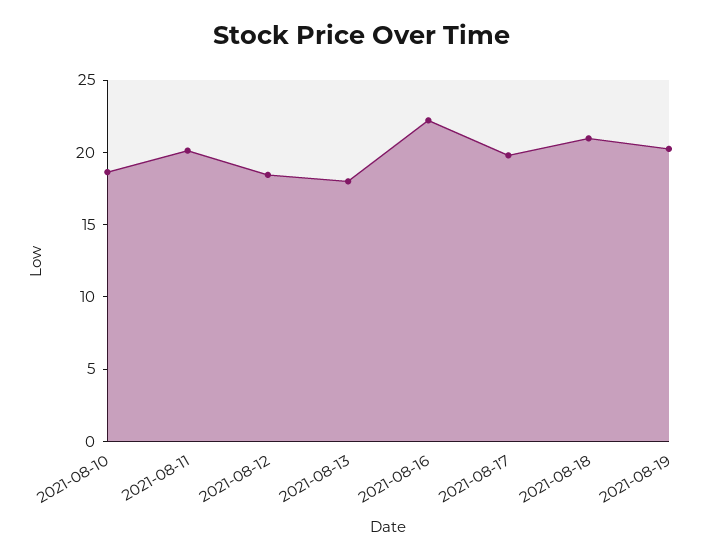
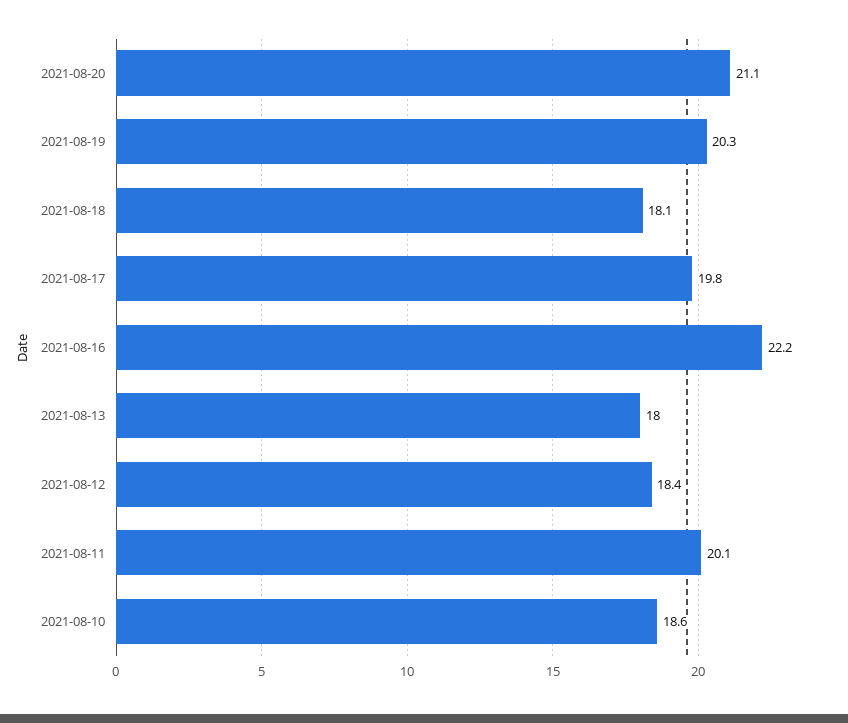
2021-08-18: 21 -> 18.1
2021-08-20: none -> 21.1

